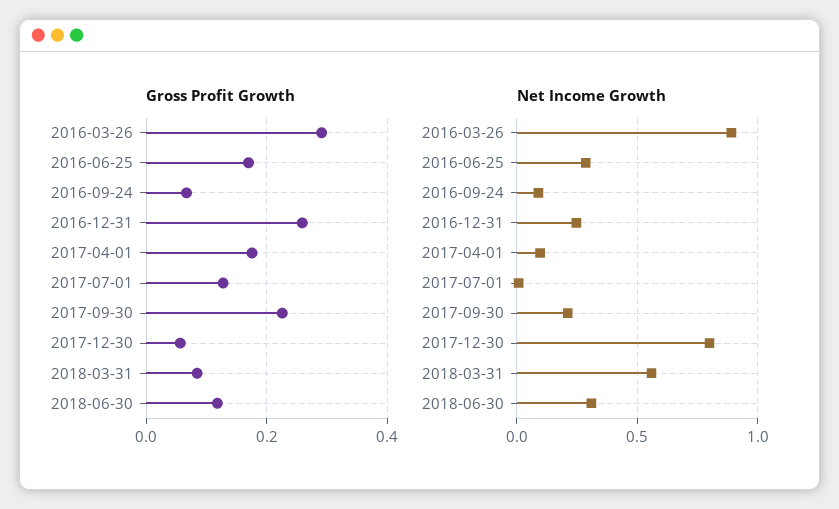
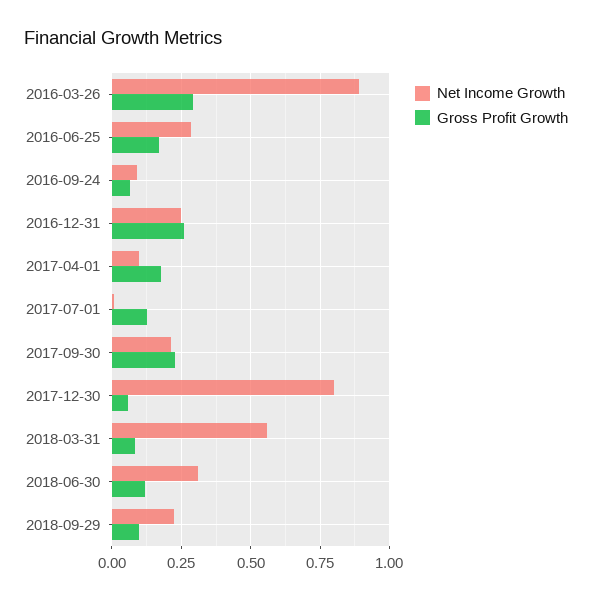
Net Income Growth, 2018-09-29: none -> 0.225
Gross Profit Growth, 2018-09-29: none -> 0.1

